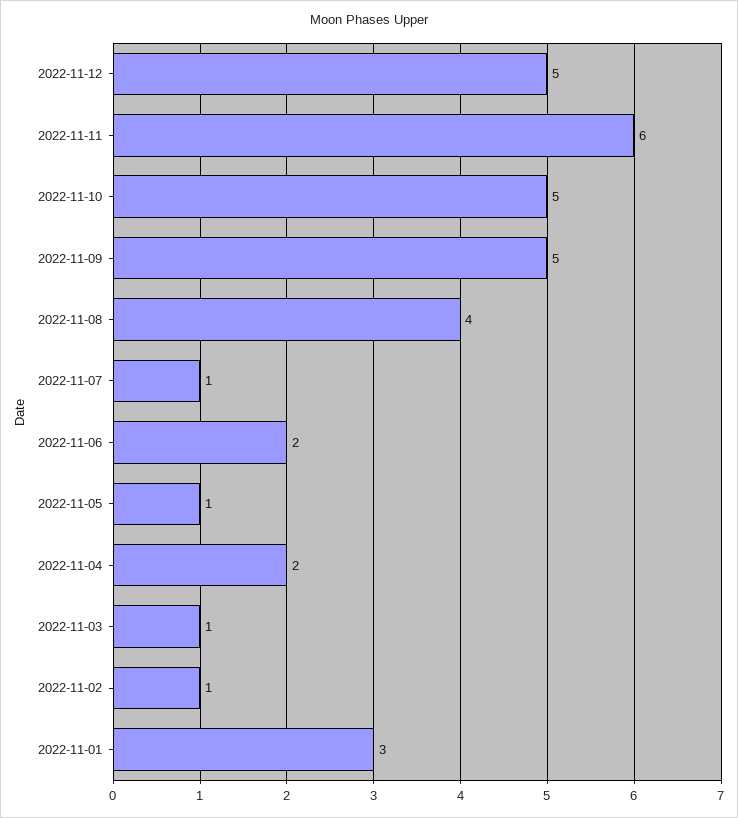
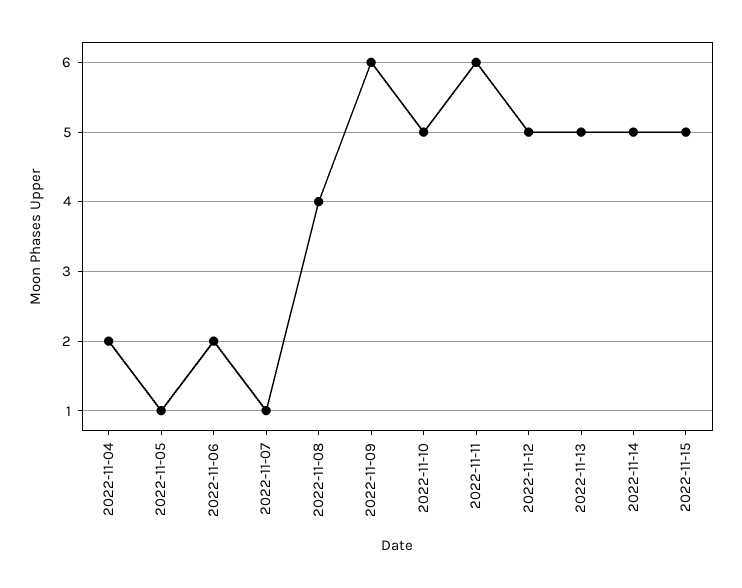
2022-11-09: 5 -> 6
2022-11-03: 1 -> none
2022-11-02: 1 -> none
2022-11-01: 3 -> none
2022-11-13: none -> 5
2022-11-14: none -> 5
2022-11-15: none -> 5

